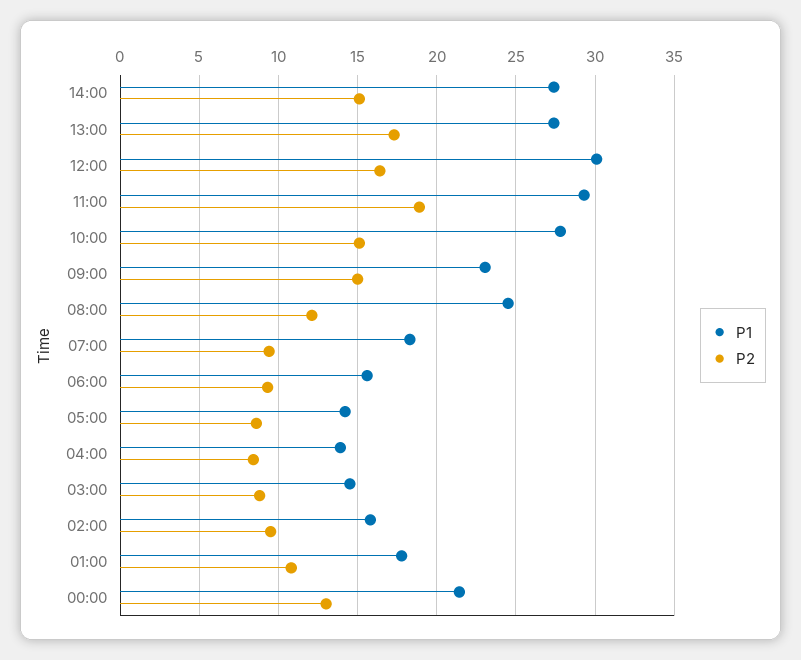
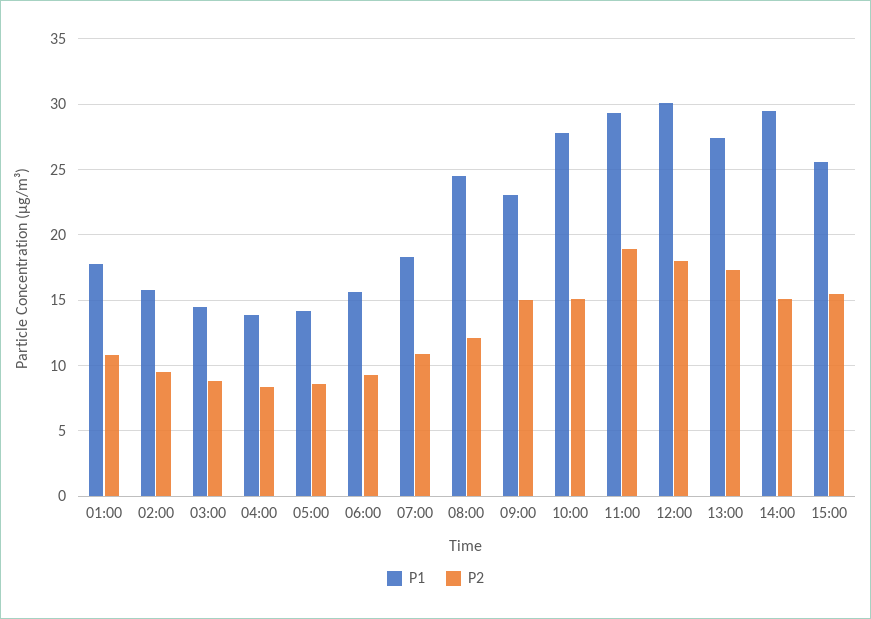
P1, 14:00: 27.5 -> 29.5
P2, 12:00: 16.5 -> 18
P2, 07:00: 9.5 -> 11
P1, 00:00: 21.5 -> none
P2, 00:00: 13 -> none
P1, 15:00: none -> 25.5
P2, 15:00: none -> 15.5

